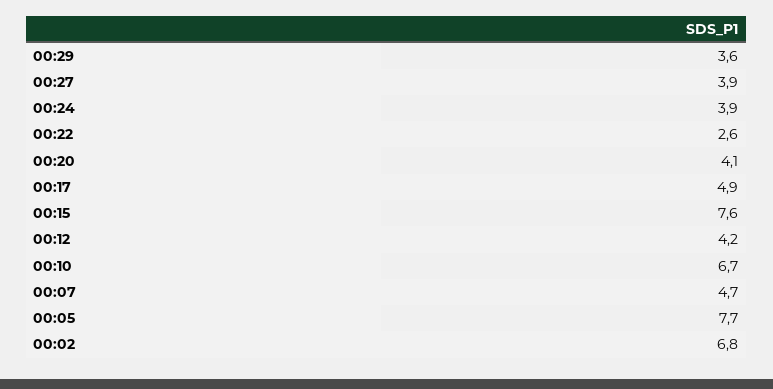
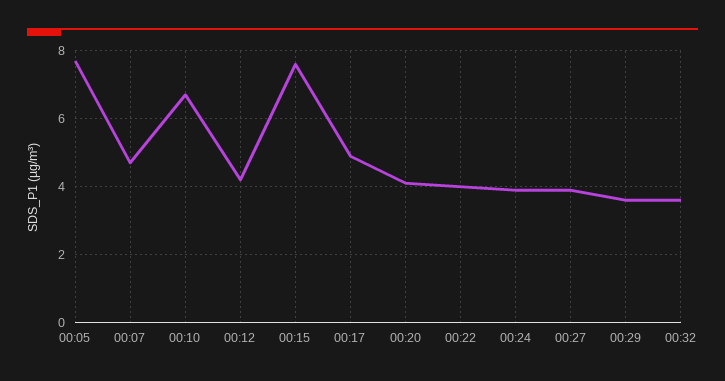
00:22: 2.6 -> 4
00:02: 6.8 -> none
00:32: none -> 3.5

